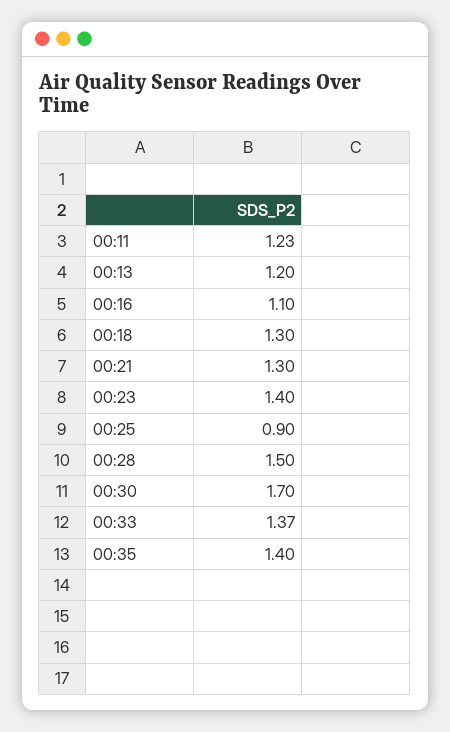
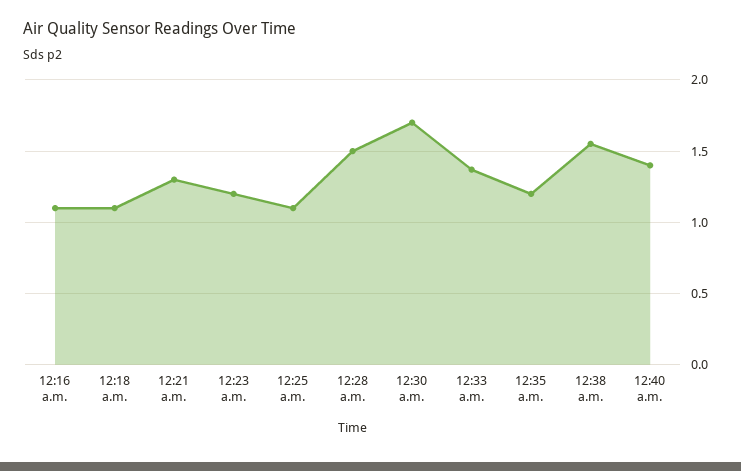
00:11: 1.23 -> none
00:13: 1.2 -> none
00:18: 1.3 -> 1.1
00:23: 1.4 -> 1.2
00:25: 0.9 -> 1.1
00:35: 1.4 -> 1.2
12:38 a.m.: none -> 1.55
12:40 a.m.: none -> 1.4

